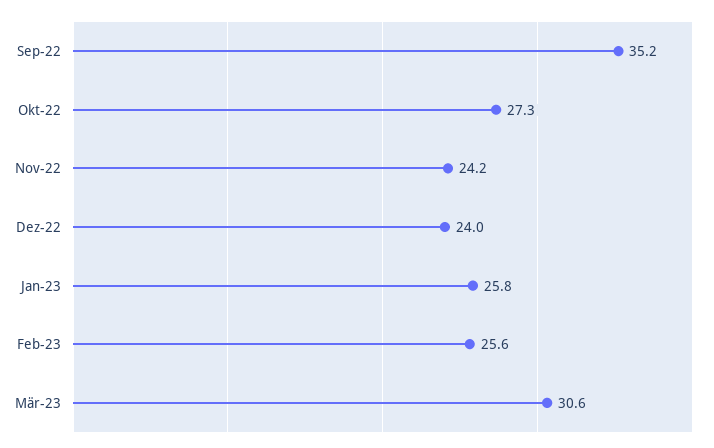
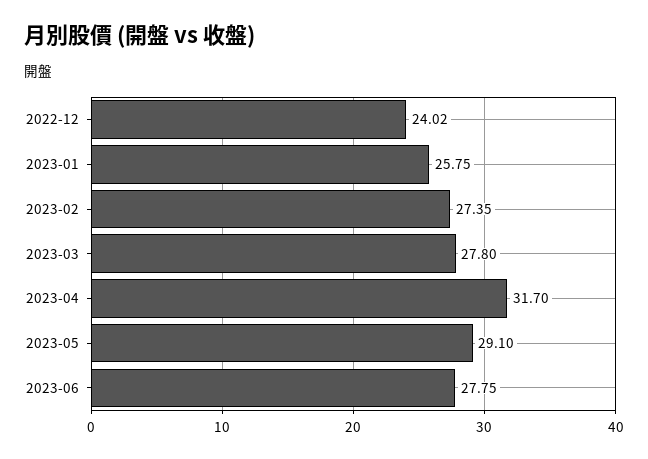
Sep-22: 35.2 -> none
Okt-22: 27.3 -> none
Nov-22: 24.2 -> none
Feb-23: 25.6 -> 27.35
Mär-23: 30.6 -> 27.8
2023-04: none -> 31.7
2023-05: none -> 29.1
2023-06: none -> 27.75

